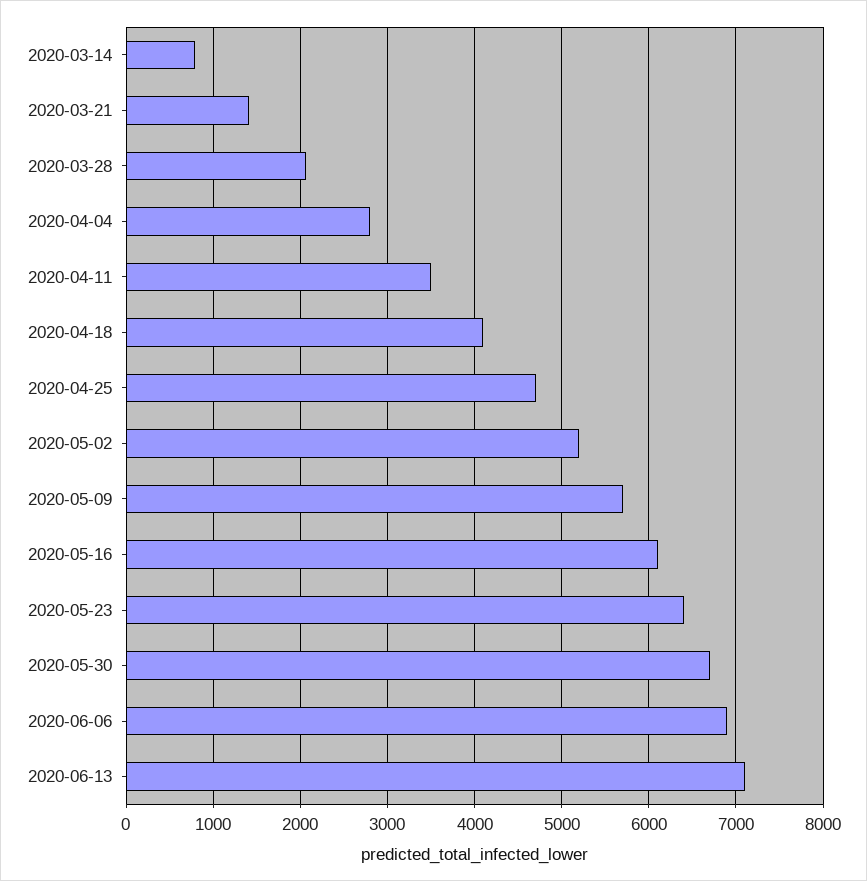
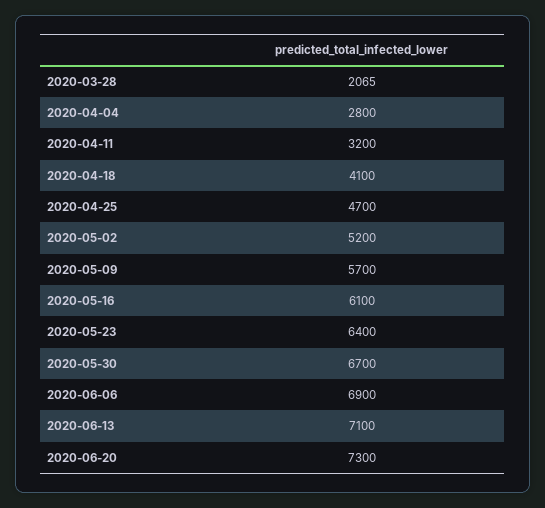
2020-03-14: 800 -> none
2020-03-21: 1400 -> none
2020-04-11: 3500 -> 3200
2020-06-20: none -> 7300

